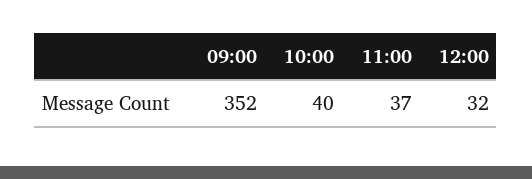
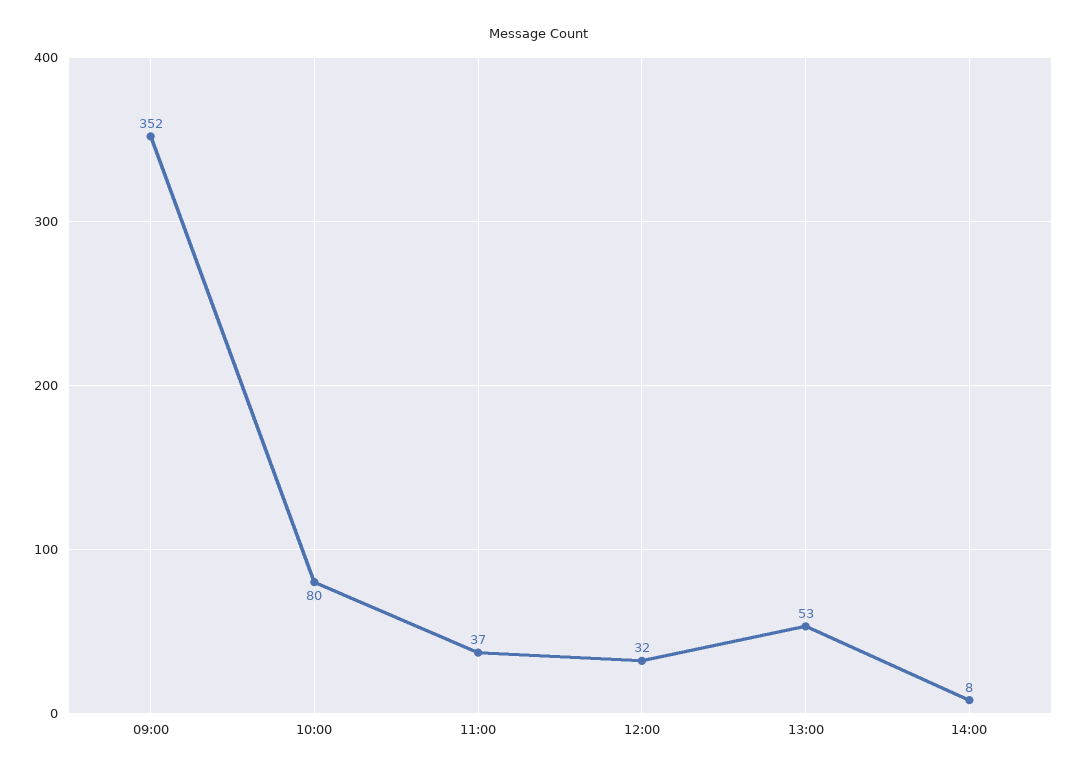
10:00: 40 -> 80
13:00: none -> 53
14:00: none -> 8

